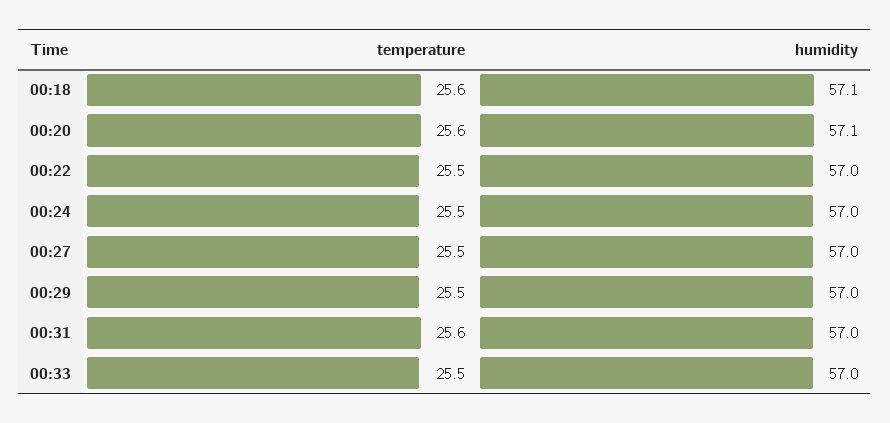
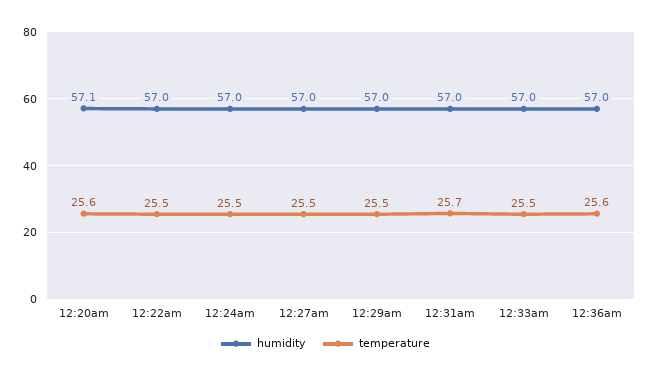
temperature, 00:18: 25.6 -> none
humidity, 00:18: 57.1 -> none
temperature, 00:31: 25.6 -> 25.7
humidity, 12:36am: none -> 57
temperature, 12:36am: none -> 25.6

